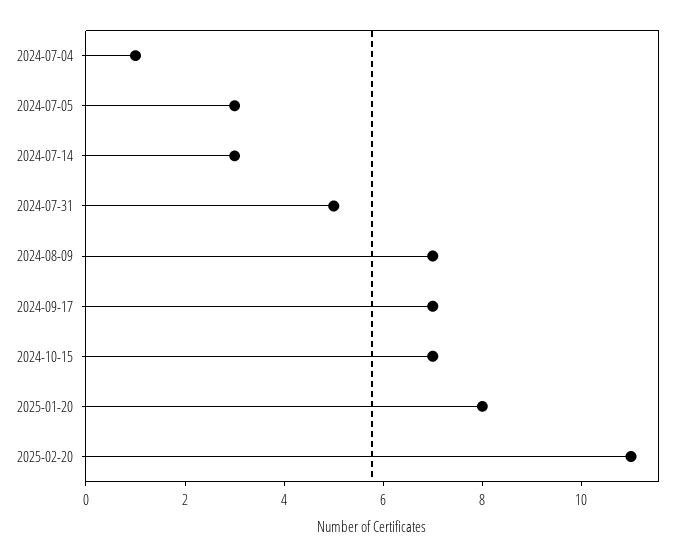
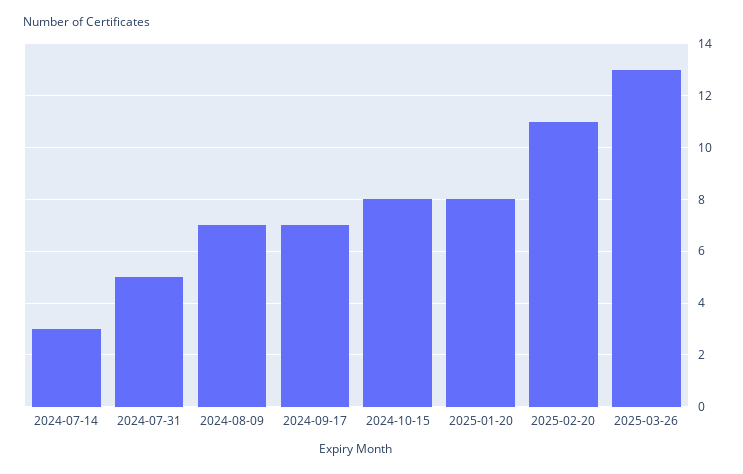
2024-07-04: 1 -> none
2024-07-05: 3 -> none
2024-10-15: 7 -> 8
2025-03-26: none -> 13

